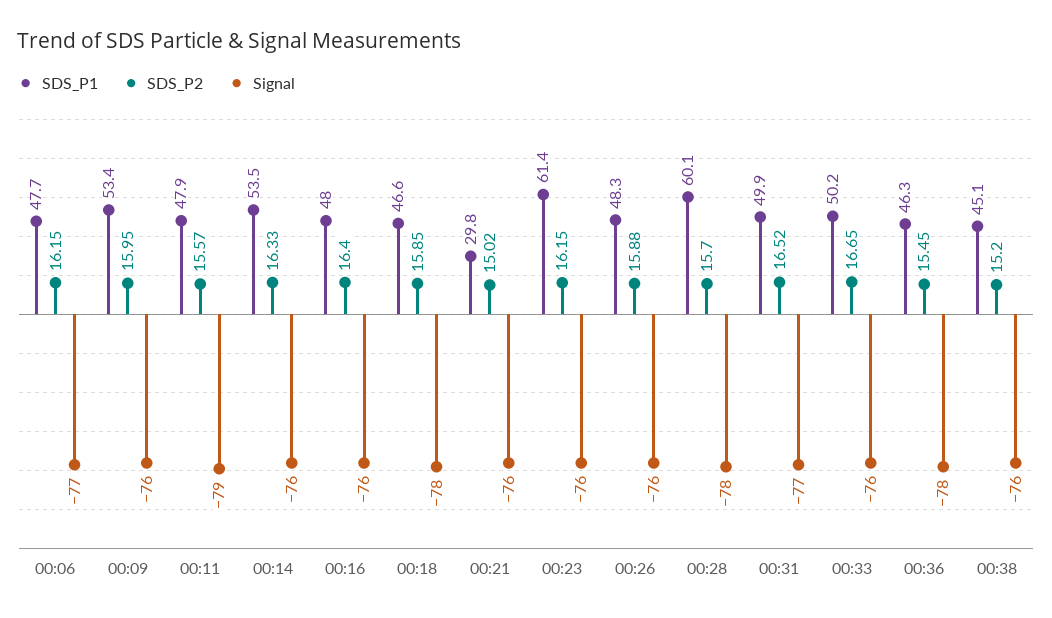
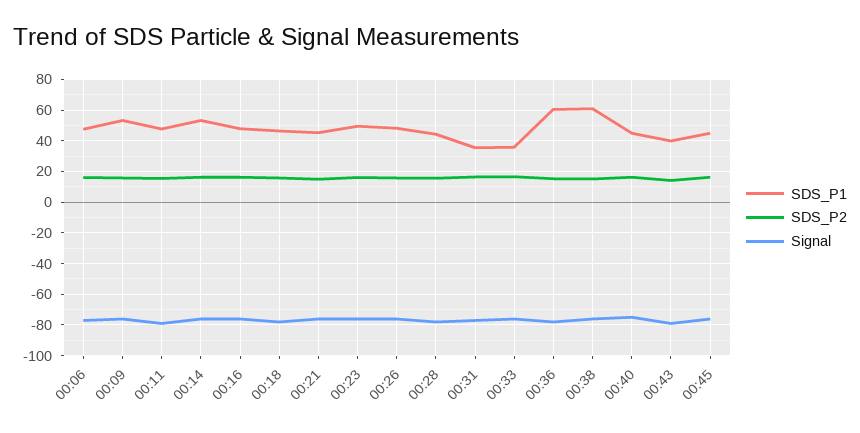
SDS_P1, 00:21: 29.8 -> 45
SDS_P1, 00:23: 61.4 -> 50
SDS_P1, 00:28: 60.1 -> 45
SDS_P1, 00:31: 49.9 -> 35
SDS_P1, 00:33: 50.2 -> 35
SDS_P1, 00:36: 46.3 -> 60
SDS_P1, 00:38: 45.1 -> 60
SDS_P1, 00:40: none -> 45
SDS_P2, 00:40: none -> 15
Signal, 00:40: none -> -75
SDS_P1, 00:43: none -> 40
SDS_P2, 00:43: none -> 15
Signal, 00:43: none -> -80
SDS_P1, 00:45: none -> 45
SDS_P2, 00:45: none -> 15
Signal, 00:45: none -> -75

